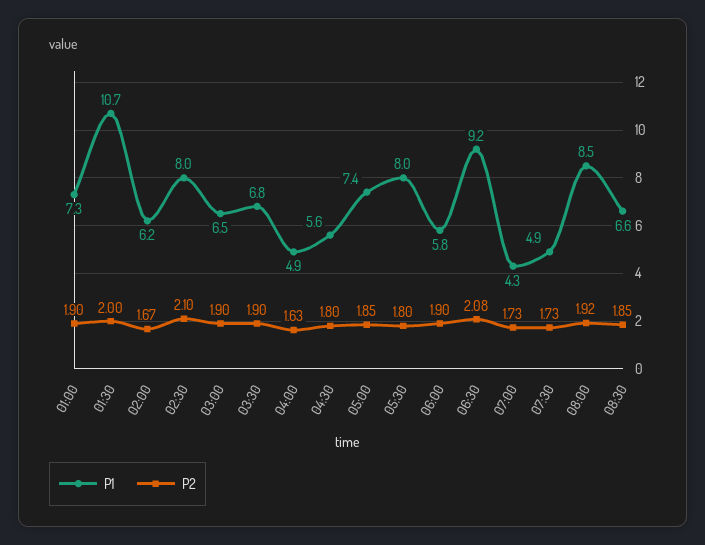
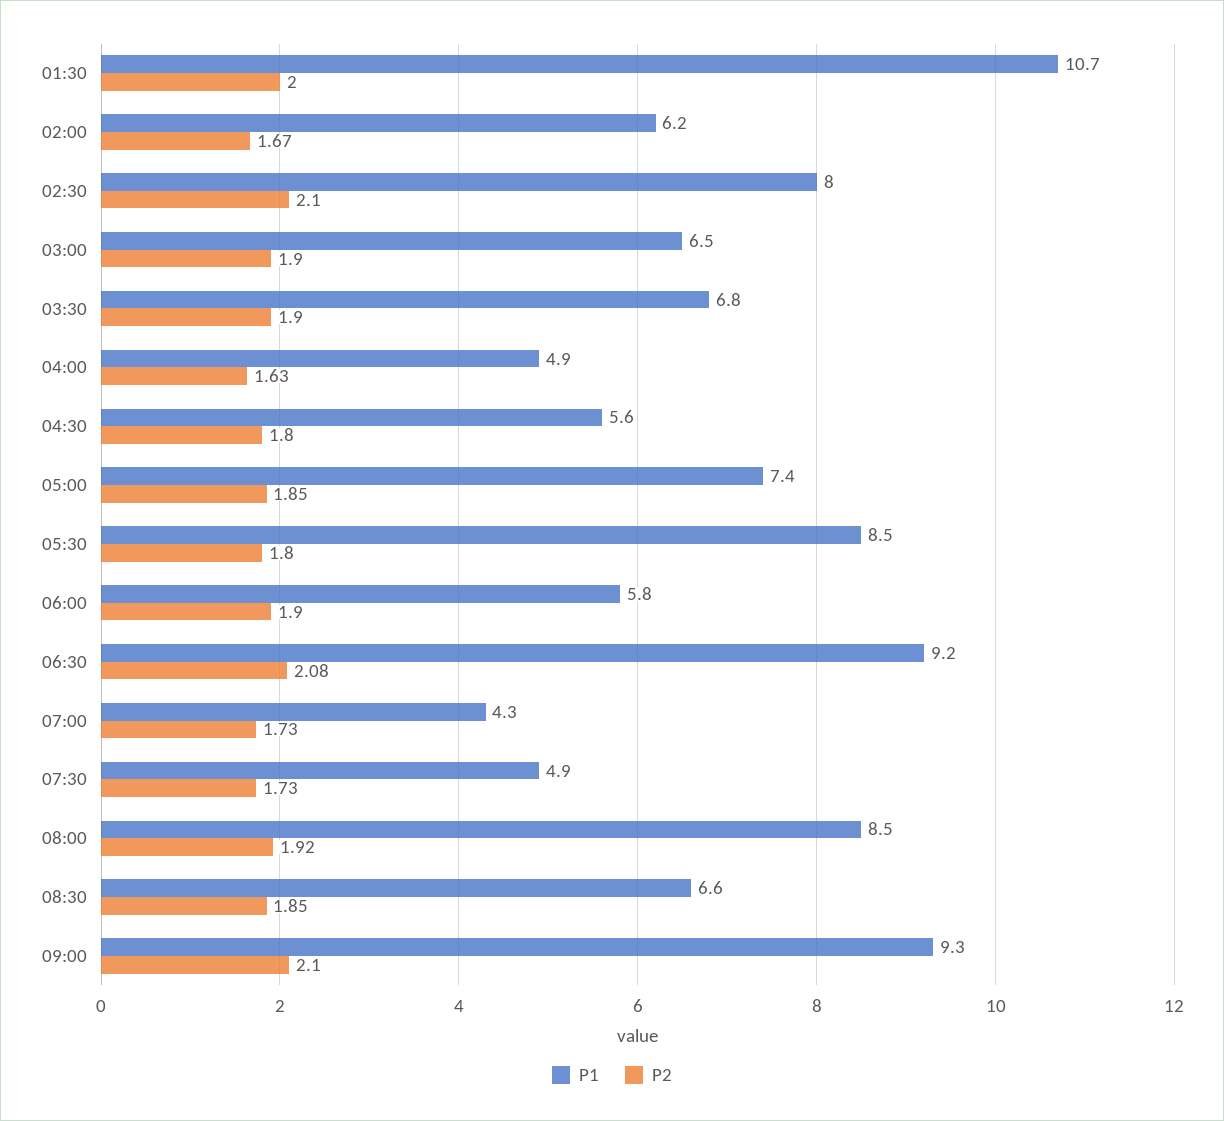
P1, 01:00: 7.3 -> none
P2, 01:00: 1.9 -> none
P1, 05:30: 8 -> 8.5
P1, 09:00: none -> 9.3
P2, 09:00: none -> 2.1

